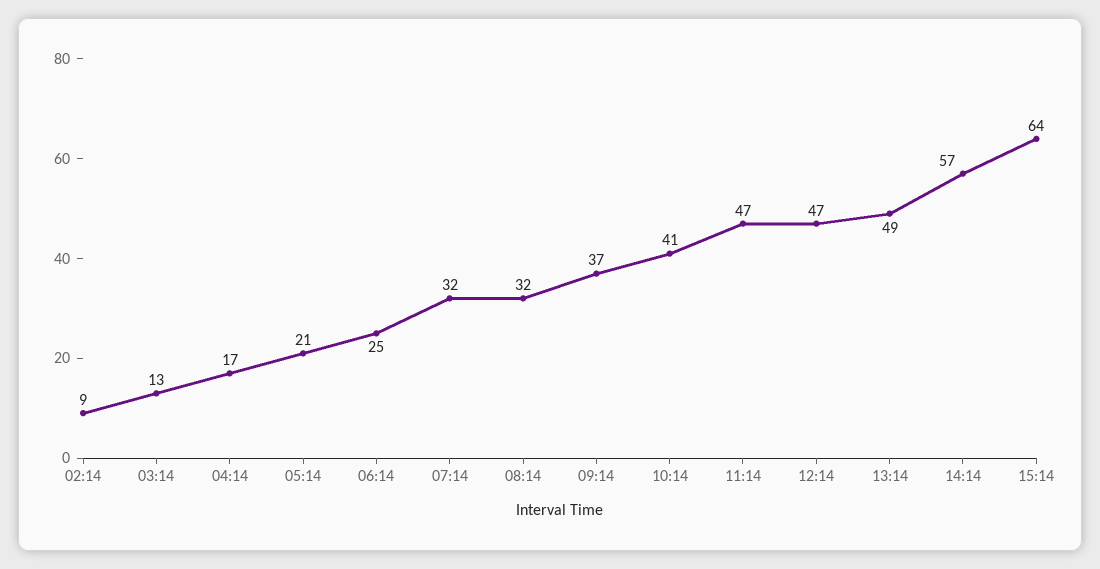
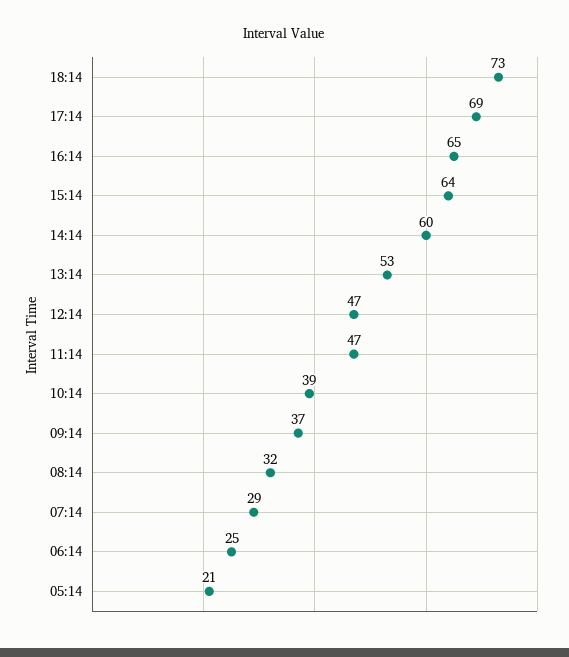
02:14: 9 -> none
03:14: 13 -> none
04:14: 17 -> none
07:14: 32 -> 29
10:14: 41 -> 39
13:14: 49 -> 53
14:14: 57 -> 60
18:14: none -> 73
17:14: none -> 69
16:14: none -> 65

